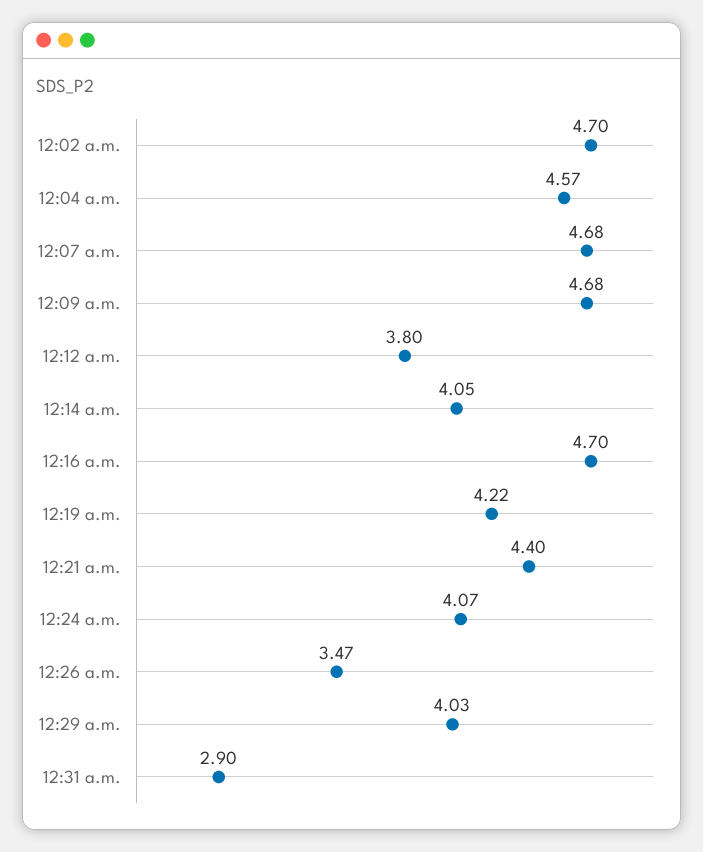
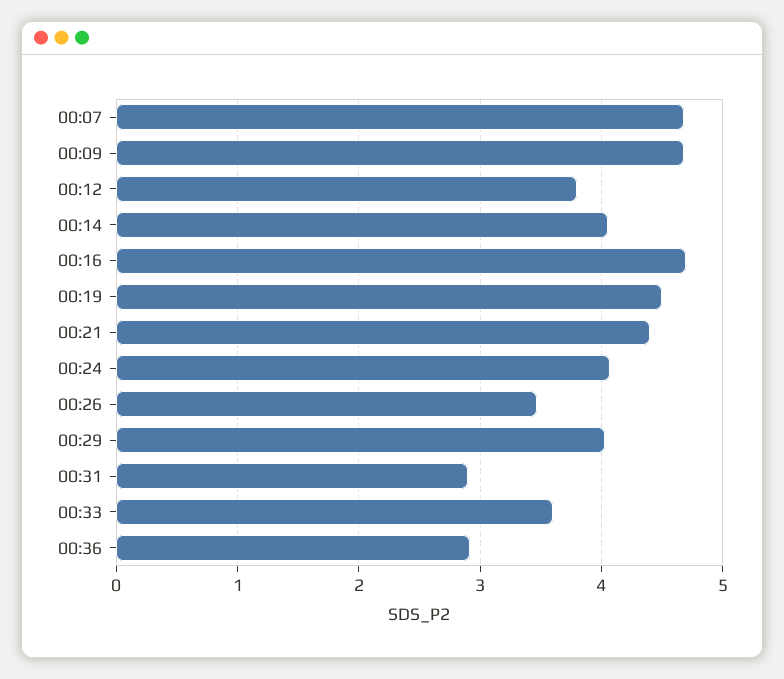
12:02 a.m.: 4.7 -> none
12:04 a.m.: 4.57 -> none
12:19 a.m.: 4.22 -> 4.5
00:33: none -> 3.6
00:36: none -> 2.9

